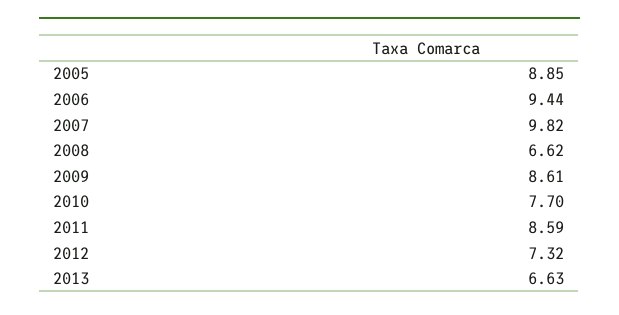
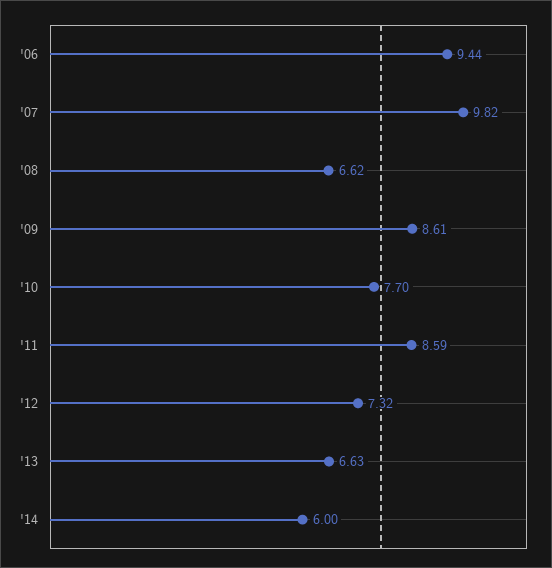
2005: 8.85 -> none
'14: none -> 6

